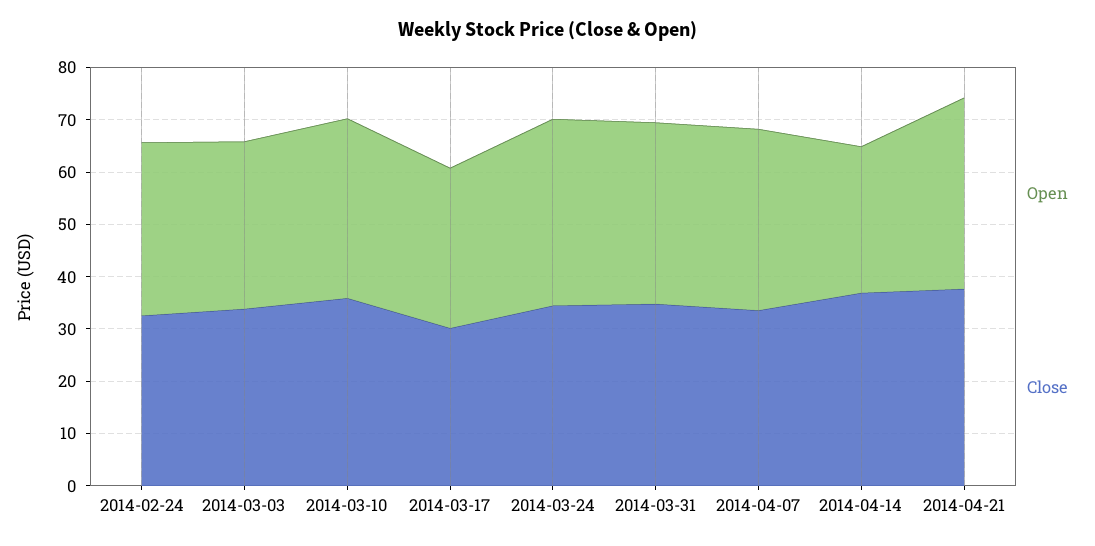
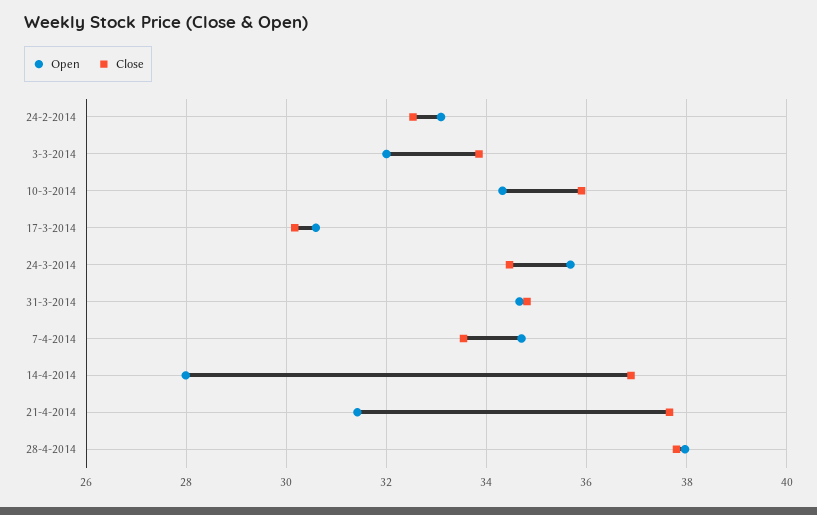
Open, 2014-04-21: 36 -> 31.4
Open, 28-4-2014: none -> 38
Close, 28-4-2014: none -> 37.8

